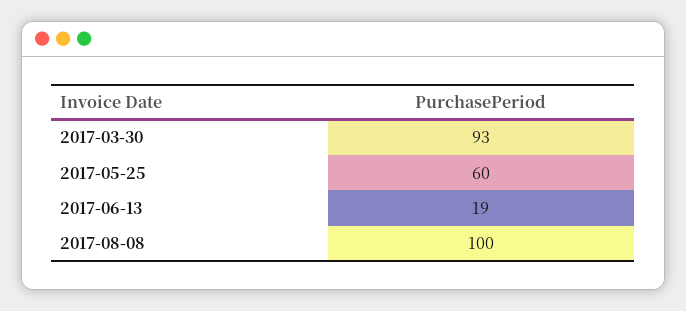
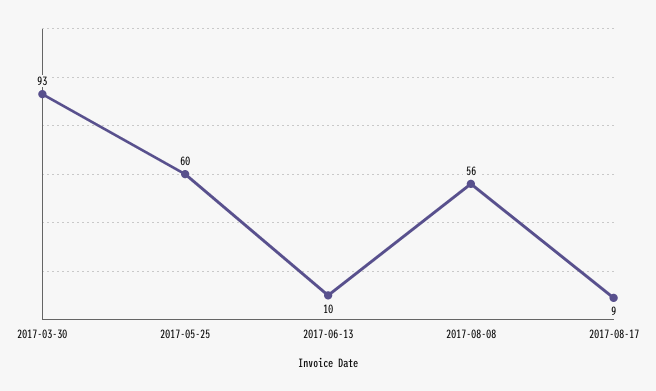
2017-06-13: 19 -> 10
2017-08-08: 100 -> 56
2017-08-17: none -> 9

